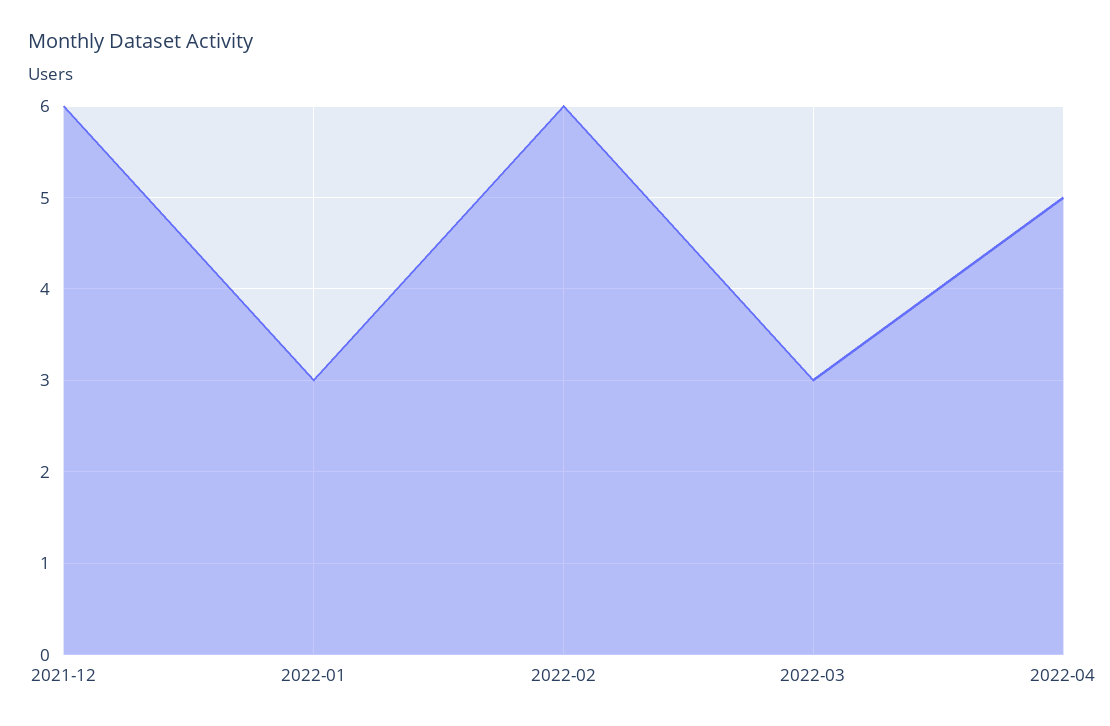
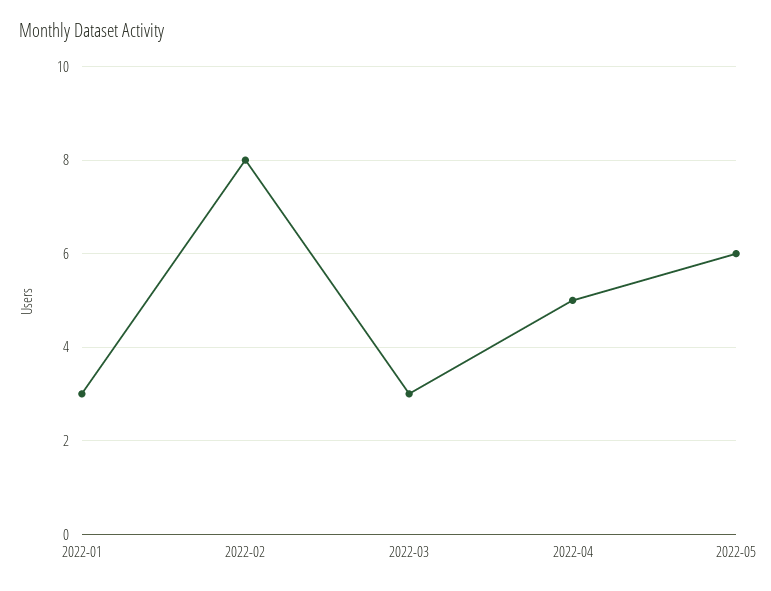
2021-12: 6 -> none
2022-02: 6 -> 8
2022-05: none -> 6

